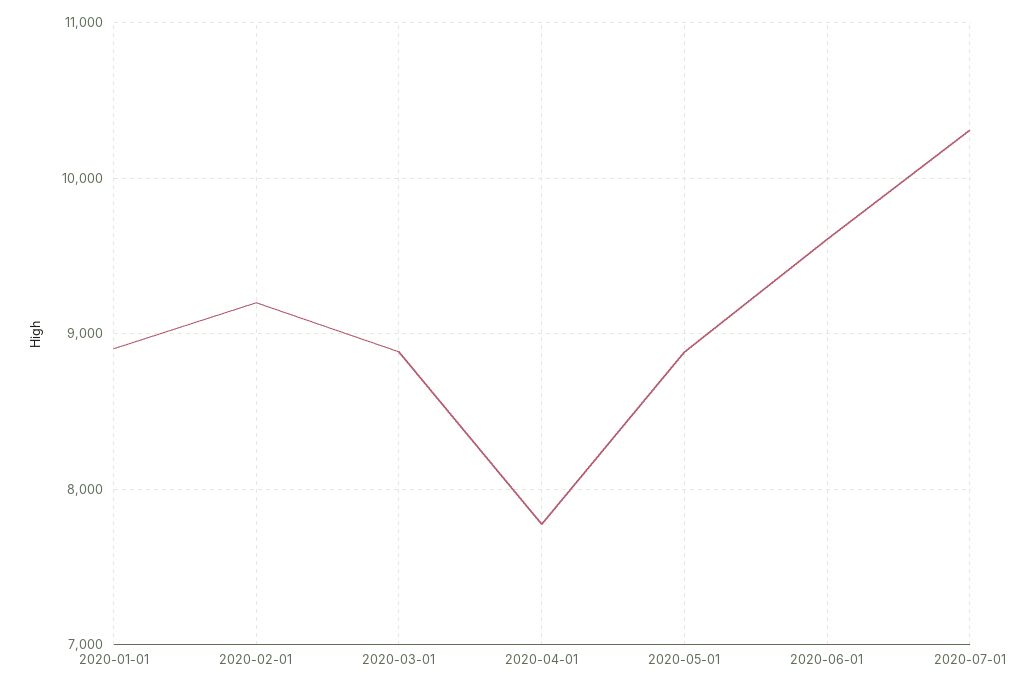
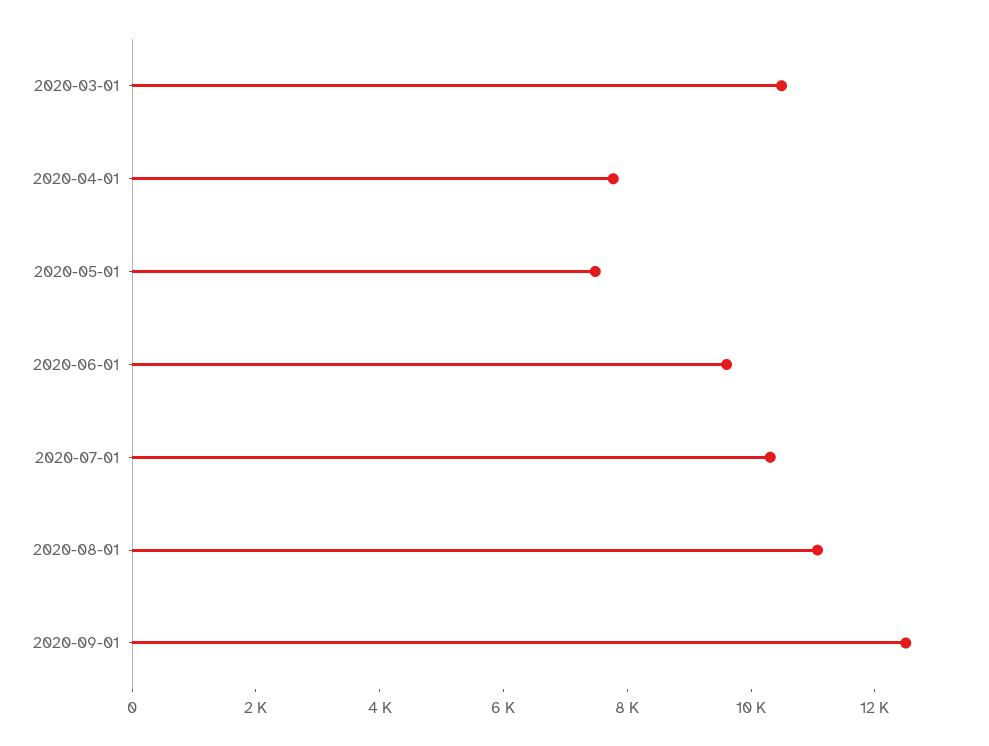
2020-01-01: 8900 -> none
2020-02-01: 9200 -> none
2020-03-01: 8900 -> 10500
2020-05-01: 8900 -> 7500
2020-08-01: none -> 11000
2020-09-01: none -> 12500

